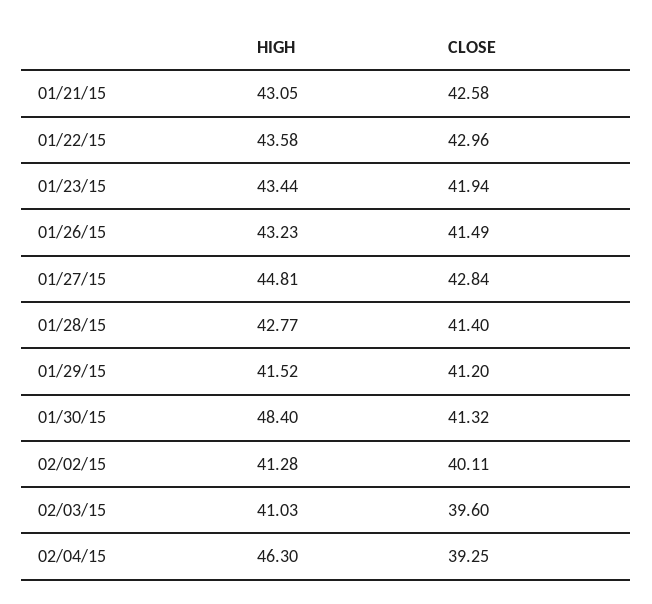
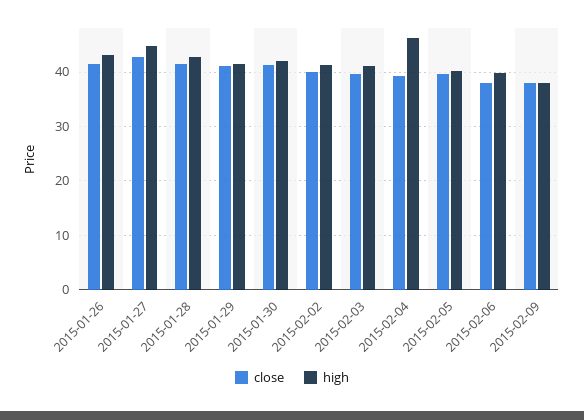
HIGH, 01/21/15: 43.05 -> none
CLOSE, 01/21/15: 42.58 -> none
HIGH, 01/22/15: 43.58 -> none
CLOSE, 01/22/15: 42.96 -> none
HIGH, 01/23/15: 43.44 -> none
CLOSE, 01/23/15: 41.94 -> none
HIGH, 01/30/15: 48.4 -> 42
CLOSE, 2015-02-05: none -> 40
HIGH, 2015-02-05: none -> 40
CLOSE, 2015-02-06: none -> 38
HIGH, 2015-02-06: none -> 40
CLOSE, 2015-02-09: none -> 38
HIGH, 2015-02-09: none -> 38

